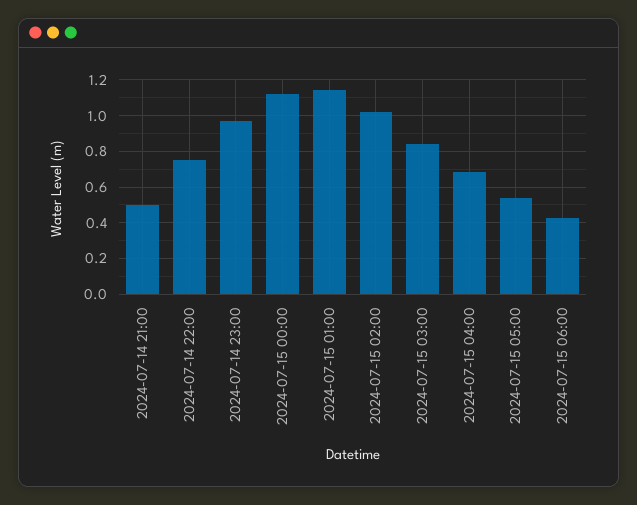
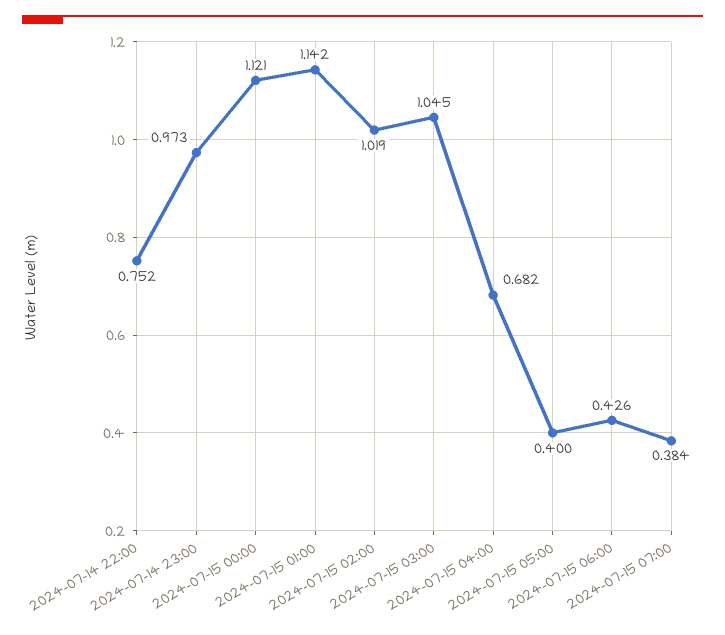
2024-07-14 21:00: 0.5 -> none
2024-07-15 03:00: 0.85 -> 1.045
2024-07-15 05:00: 0.55 -> 0.4
2024-07-15 07:00: none -> 0.384

